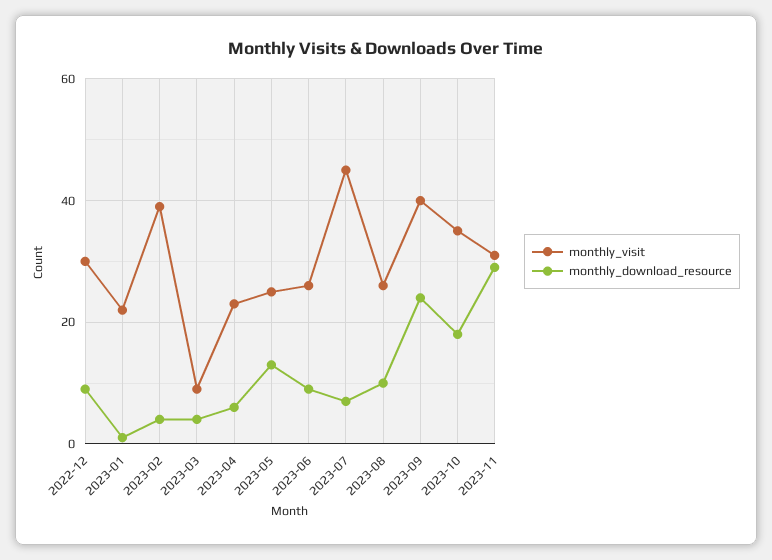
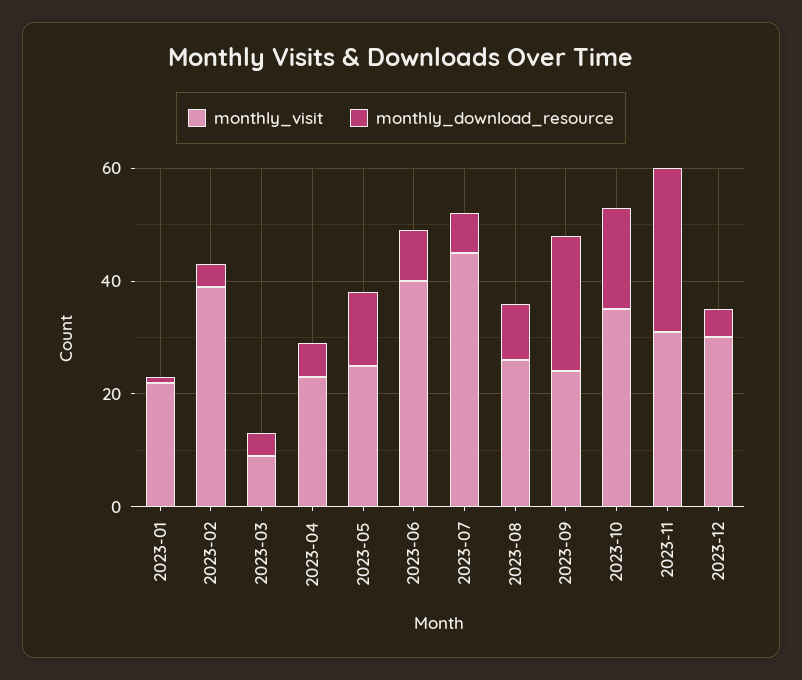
monthly_visit, 2022-12: 30 -> none
monthly_download_resource, 2022-12: 10 -> none
monthly_visit, 2023-06: 25 -> 40
monthly_visit, 2023-09: 40 -> 25
monthly_visit, 2023-12: none -> 30
monthly_download_resource, 2023-12: none -> 5

